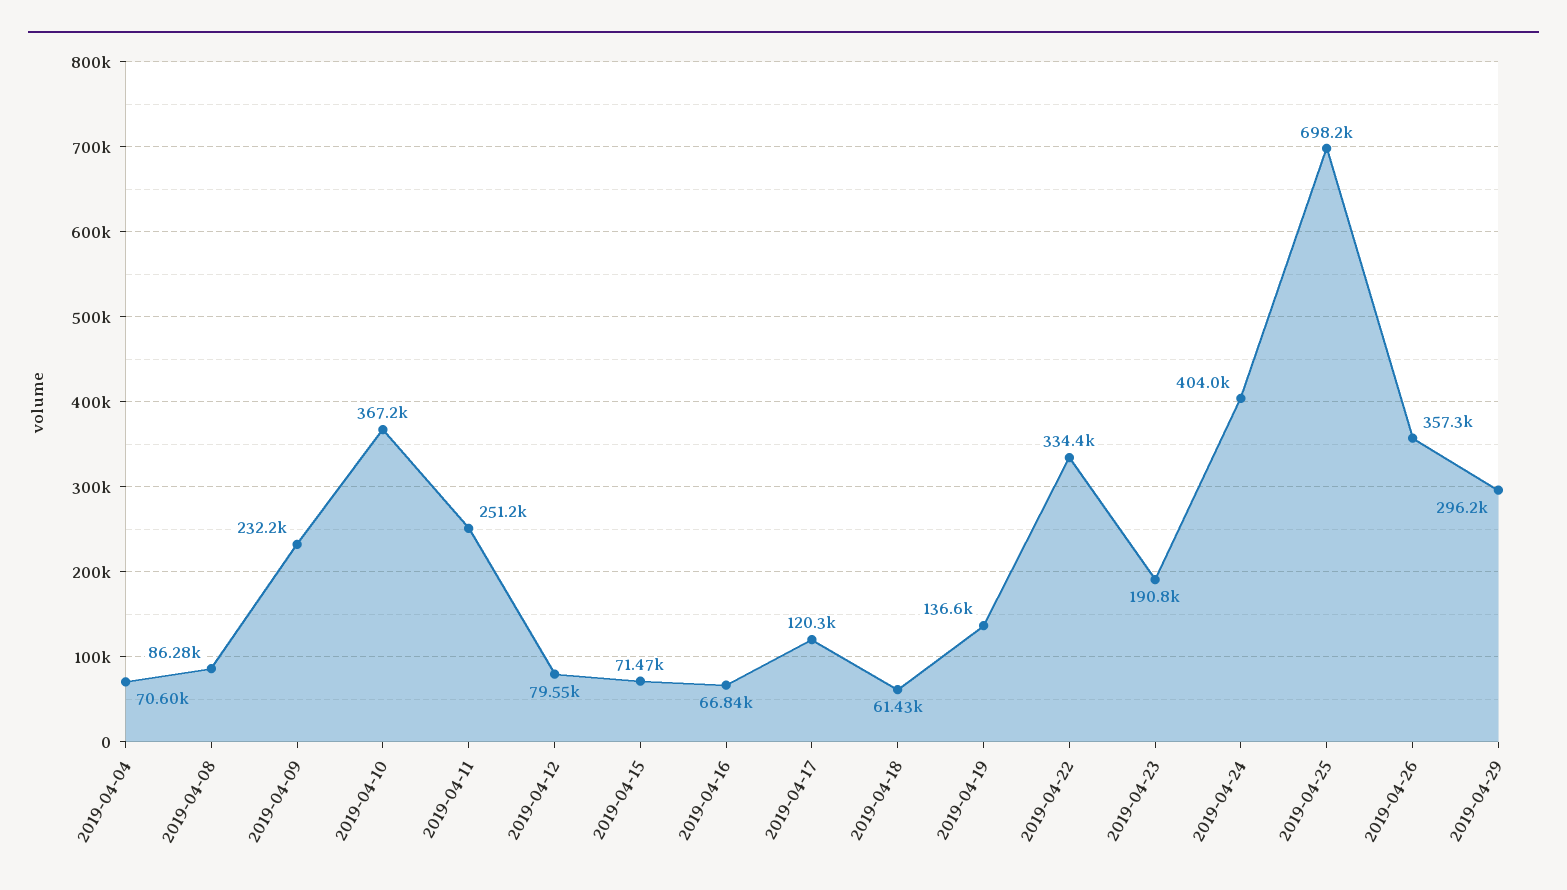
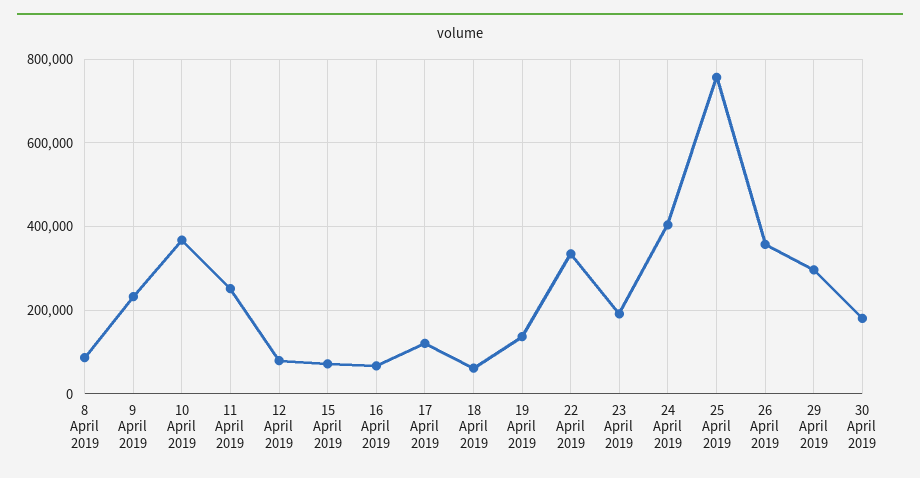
2019-04-04: 70600 -> none
2019-04-25: 698200 -> 760000
30 April 2019: none -> 180000

